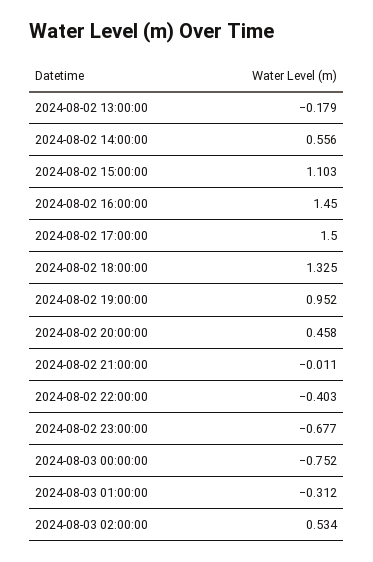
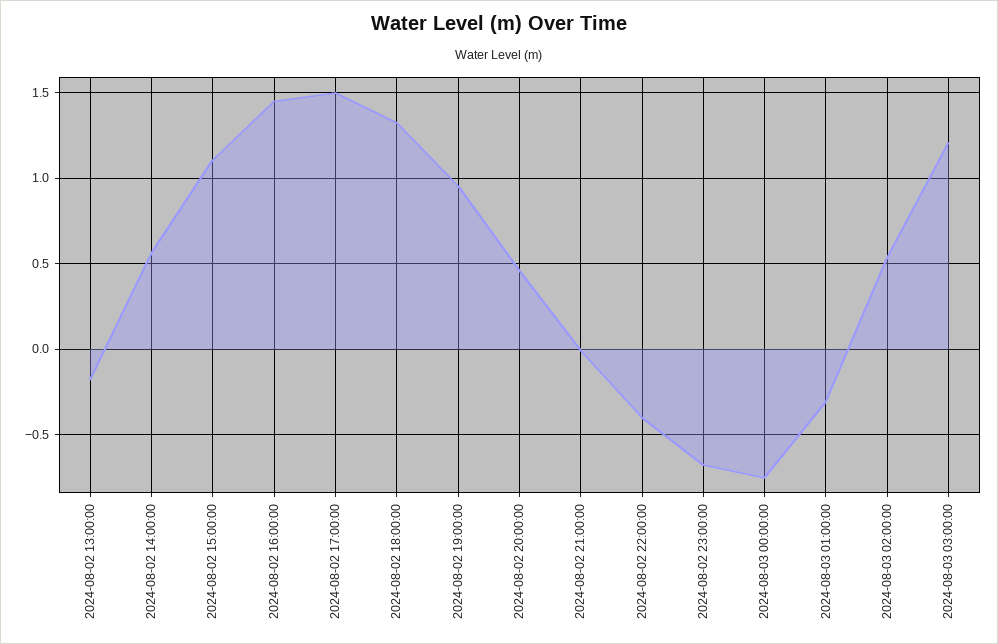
2024-08-03 03:00:00: none -> 1.2

